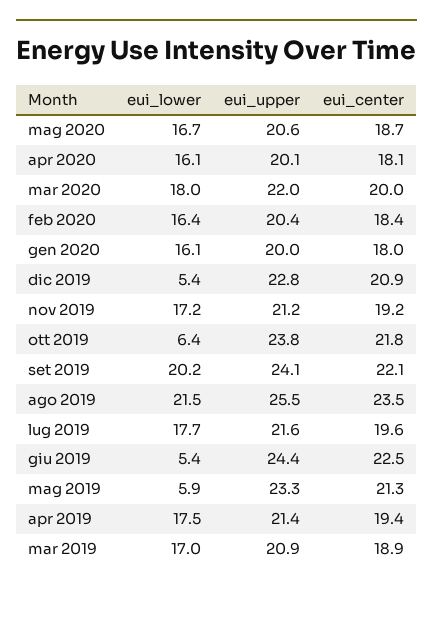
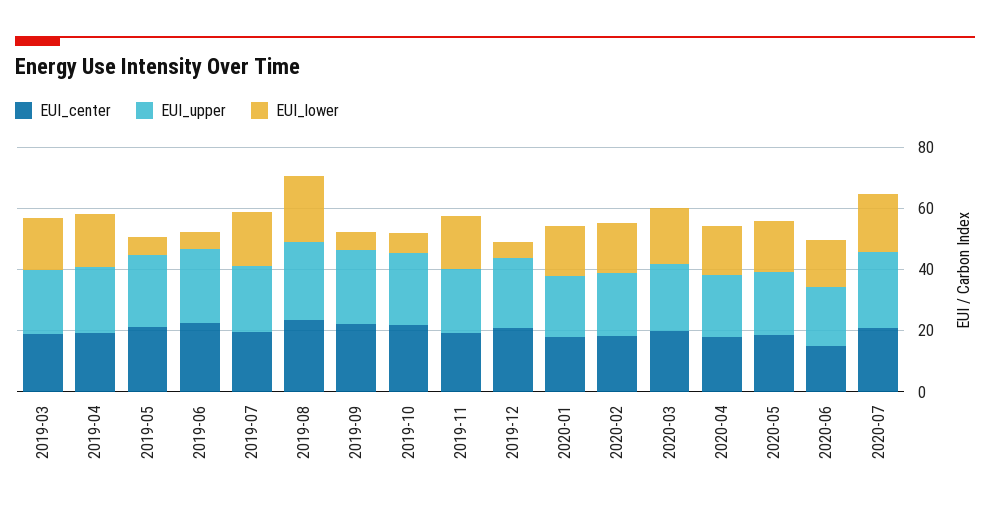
eui_lower, set 2019: 20.2 -> 5
eui_center, 2020-06: none -> 15
eui_upper, 2020-06: none -> 20
eui_lower, 2020-06: none -> 15
eui_center, 2020-07: none -> 20
eui_upper, 2020-07: none -> 25
eui_lower, 2020-07: none -> 20

